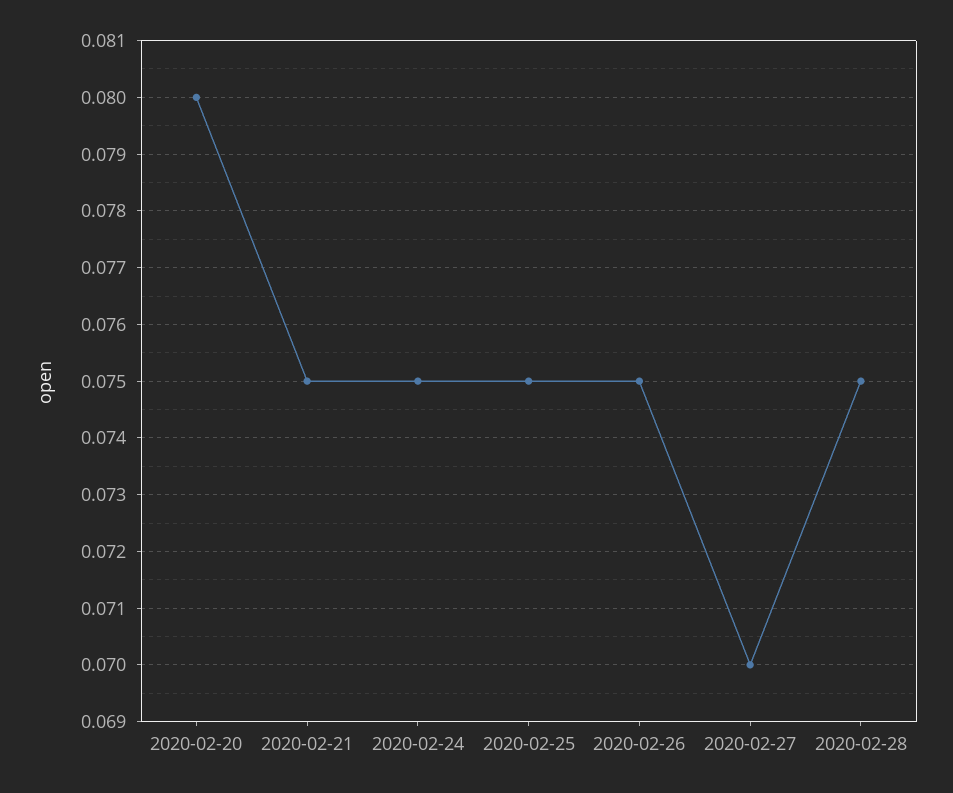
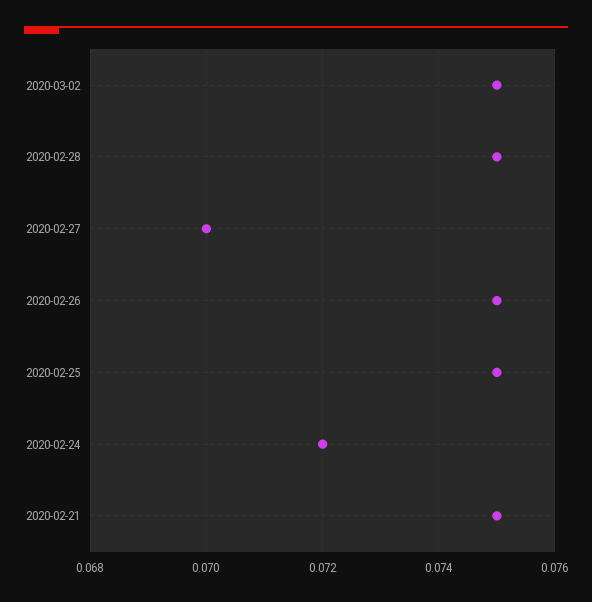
2020-02-20: 0.08 -> none
2020-02-24: 0.075 -> 0.072
2020-03-02: none -> 0.075

